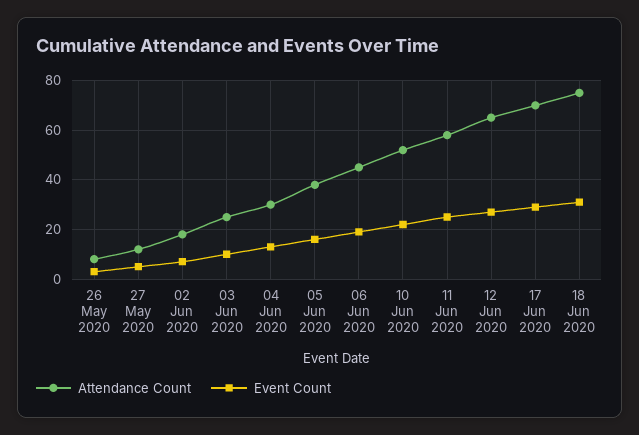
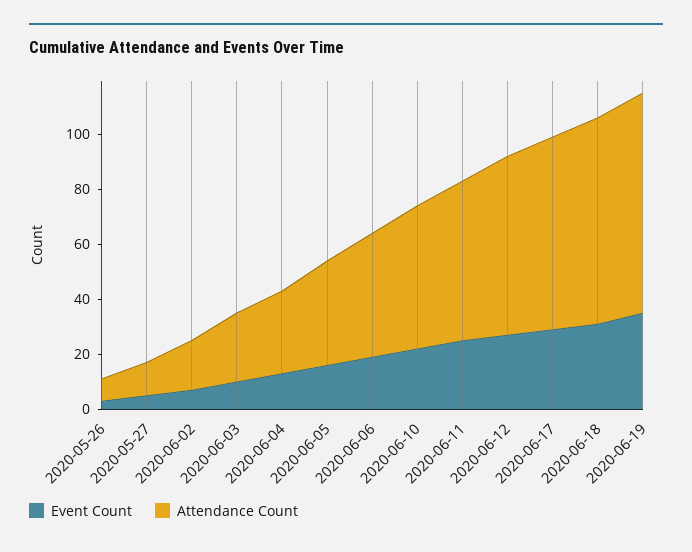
Event Count, 2020-06-19: none -> 35
Attendance Count, 2020-06-19: none -> 80

